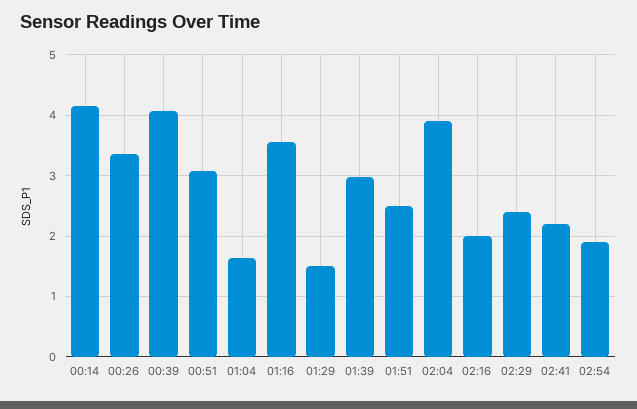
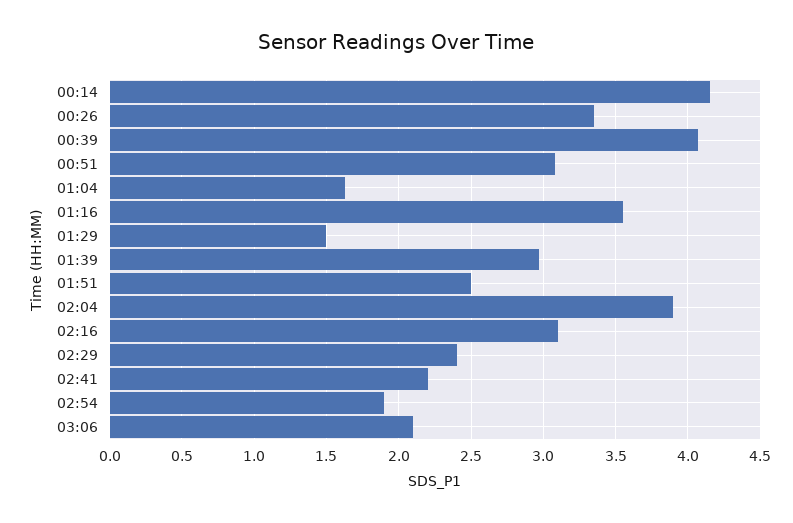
02:16: 2 -> 3.1
03:06: none -> 2.1

